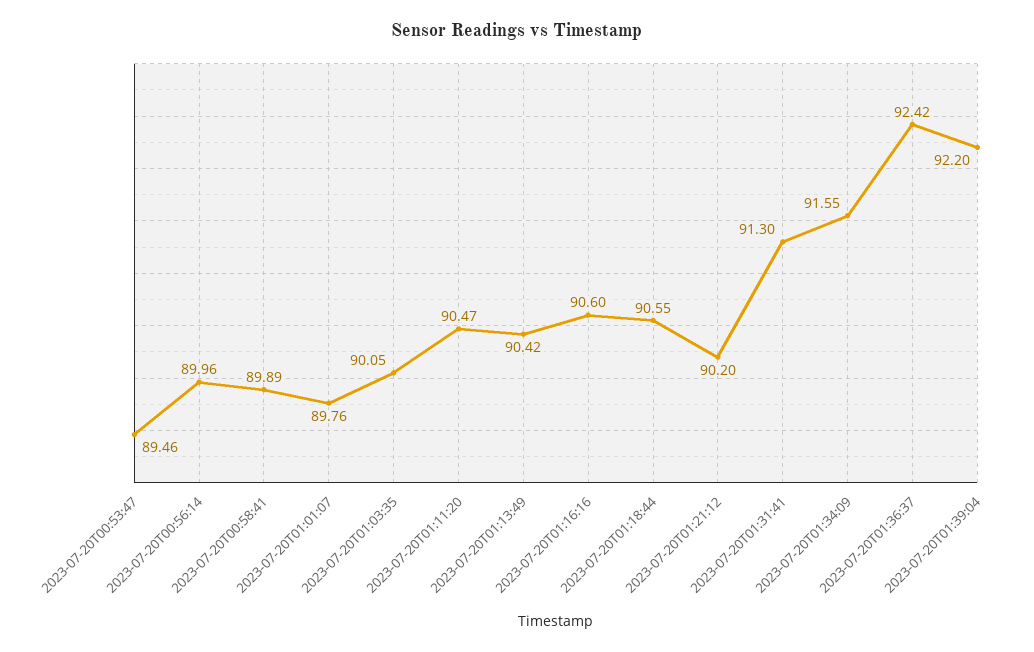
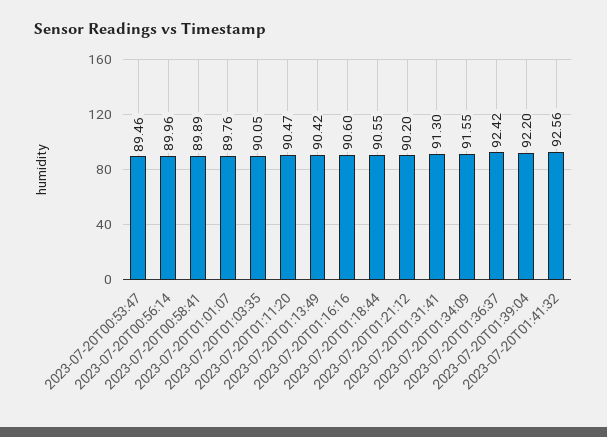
2023-07-20T01:41:32: none -> 92.56

